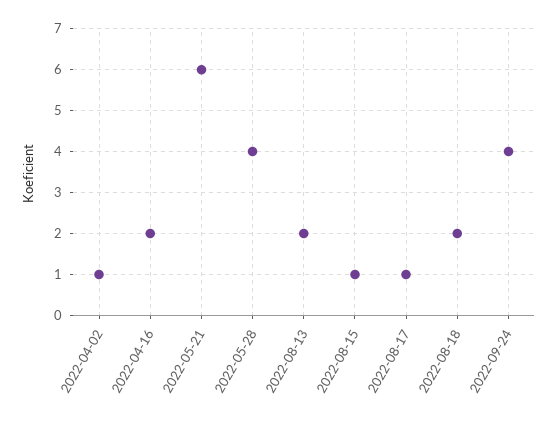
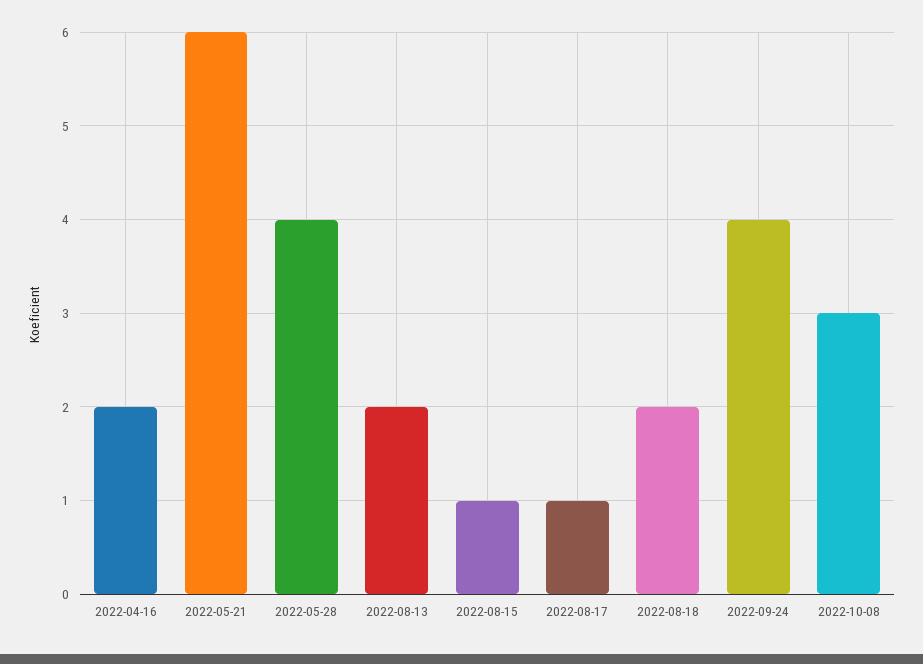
2022-04-02: 1 -> none
2022-10-08: none -> 3

